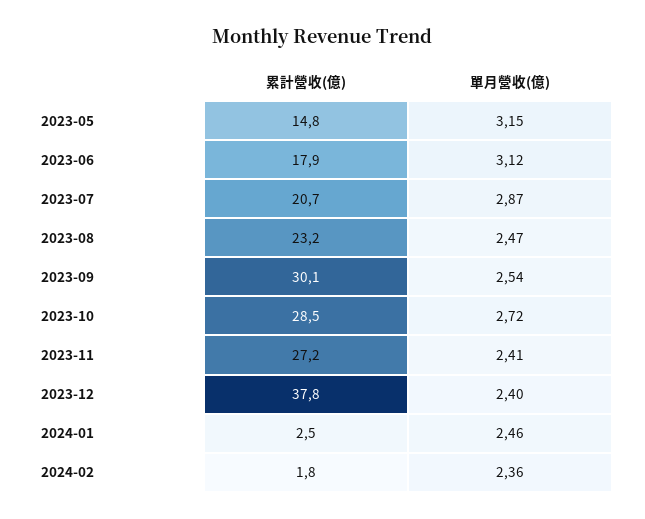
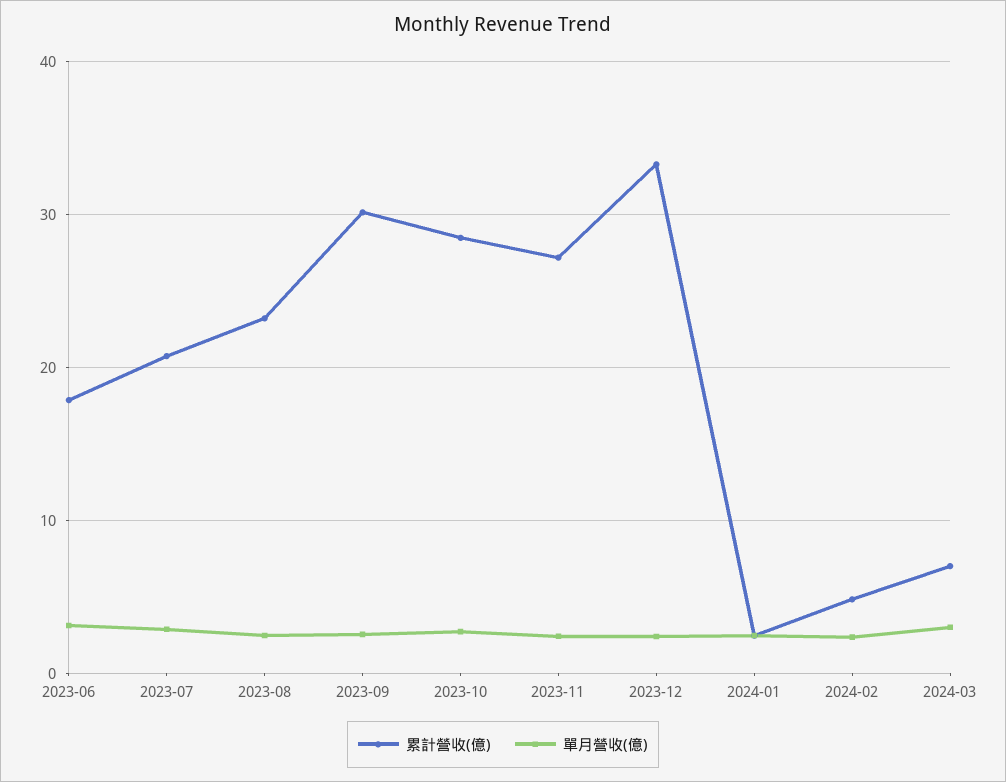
累計營收(億), 2023-05: 14.8 -> none
單月營收(億), 2023-05: 3.15 -> none
累計營收(億), 2023-12: 37.8 -> 33
累計營收(億), 2024-02: 1.8 -> 5
累計營收(億), 2024-03: none -> 7
單月營收(億), 2024-03: none -> 3

